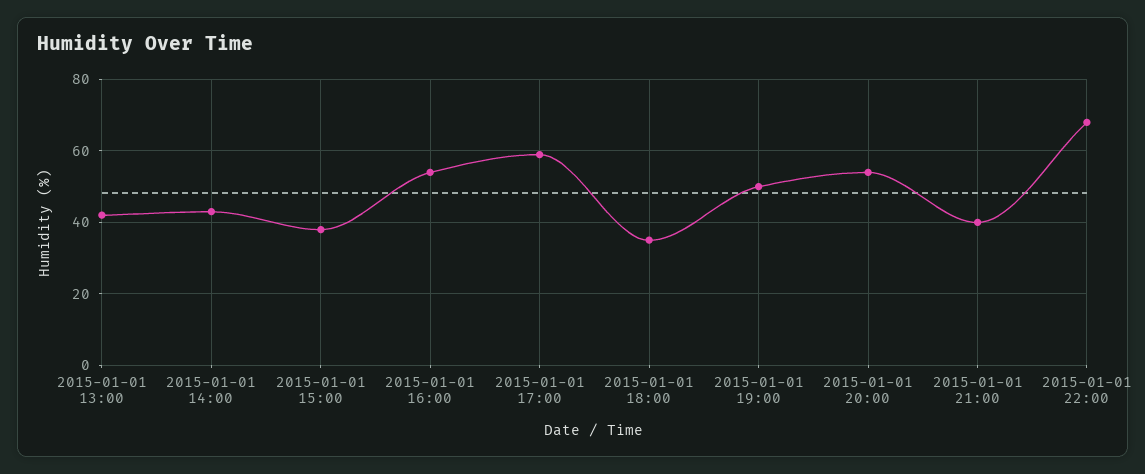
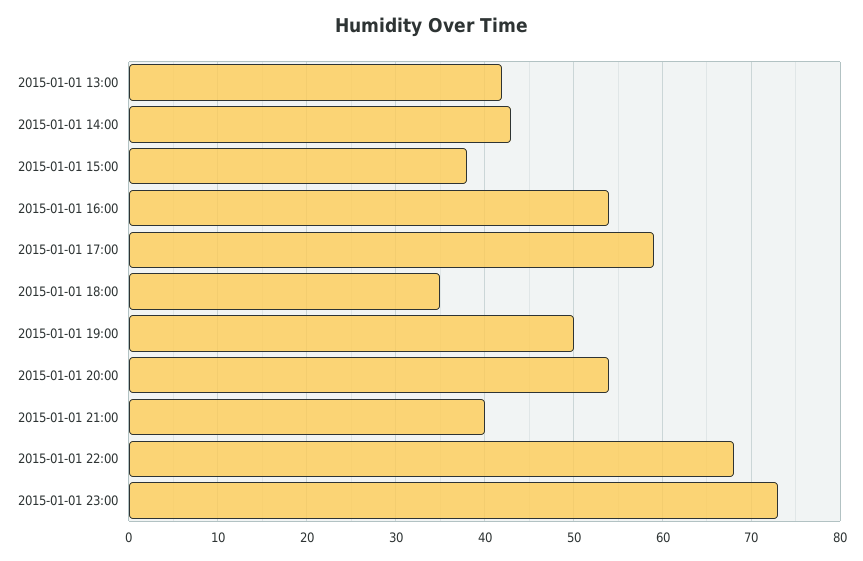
2015-01-01 23:00: none -> 73

